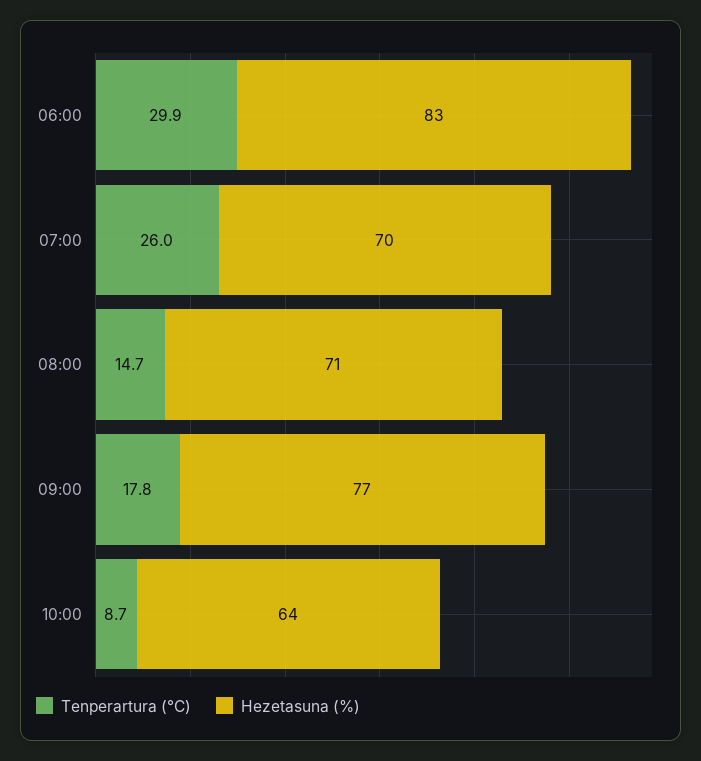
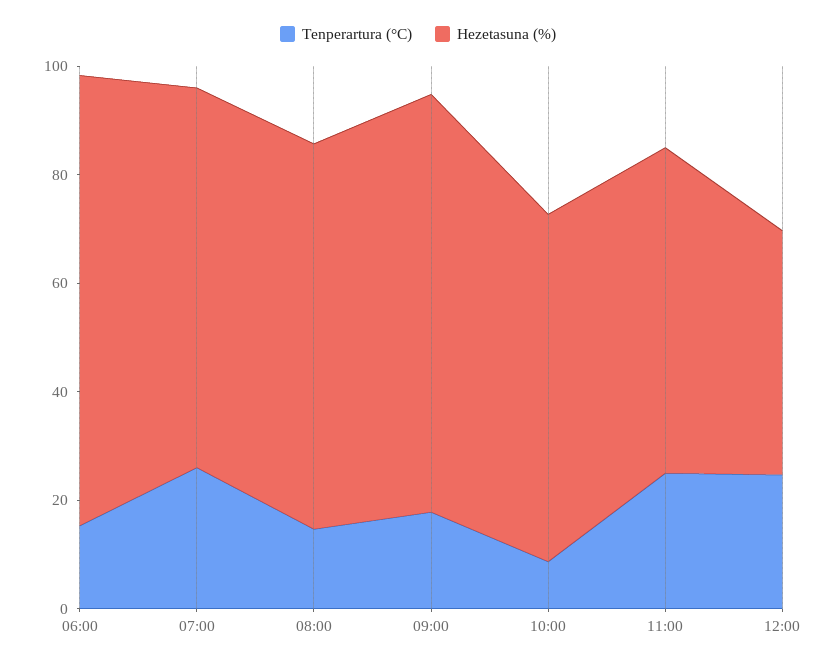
Tenperartura (°C), 06:00: 29.9 -> 15
Tenperartura (°C), 11:00: none -> 25
Hezetasuna (%), 11:00: none -> 60
Tenperartura (°C), 12:00: none -> 25
Hezetasuna (%), 12:00: none -> 45

